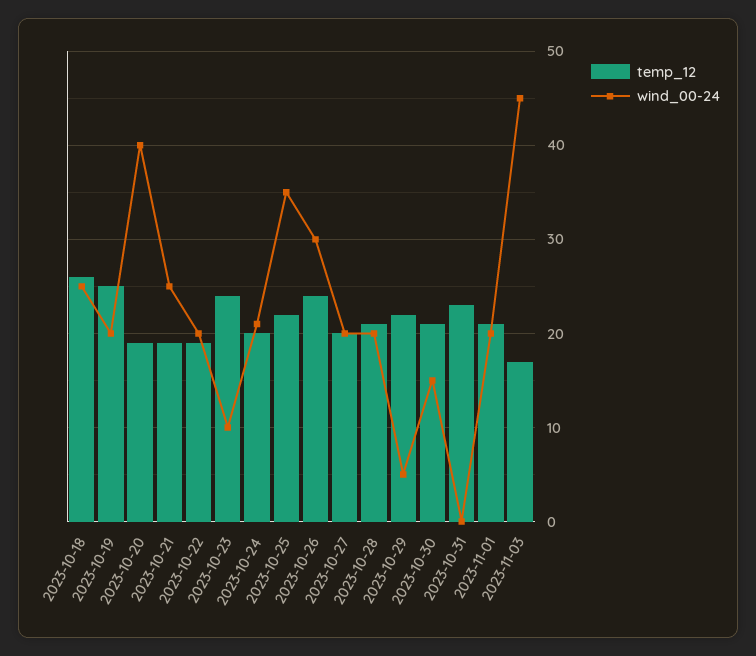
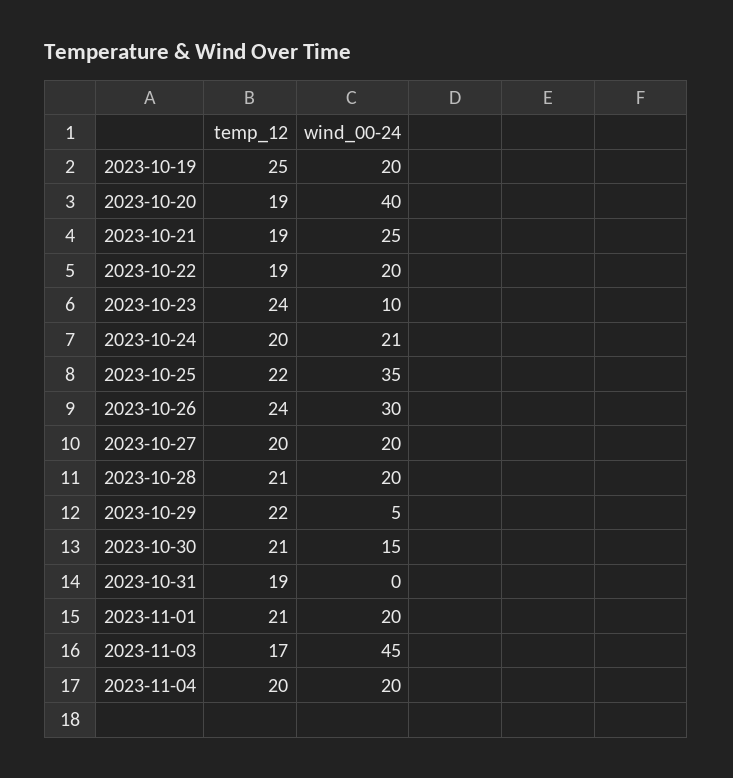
temp_12, 2023-10-18: 26 -> none
wind_00-24, 2023-10-18: 25 -> none
temp_12, 2023-10-31: 23 -> 19
temp_12, 2023-11-04: none -> 20
wind_00-24, 2023-11-04: none -> 20

